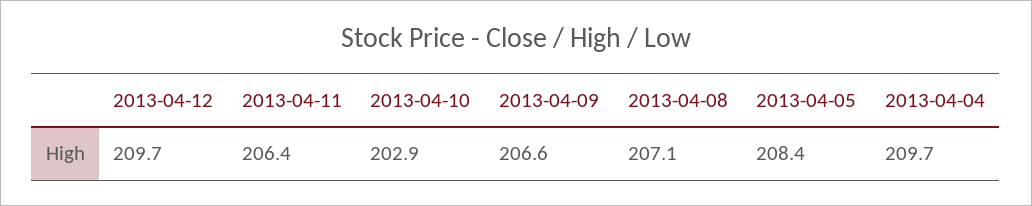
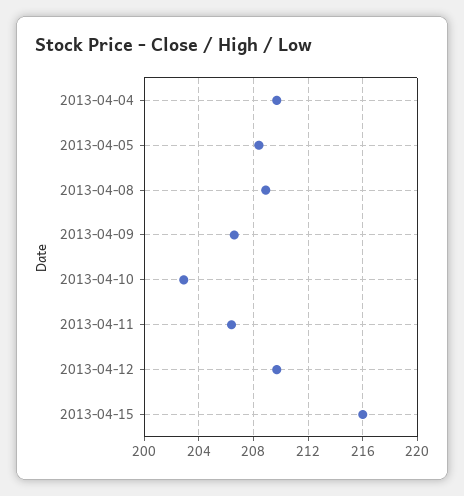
2013-04-08: 207.1 -> 209
2013-04-15: none -> 216

